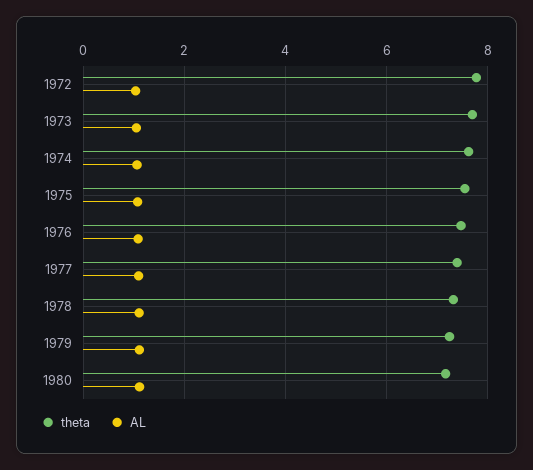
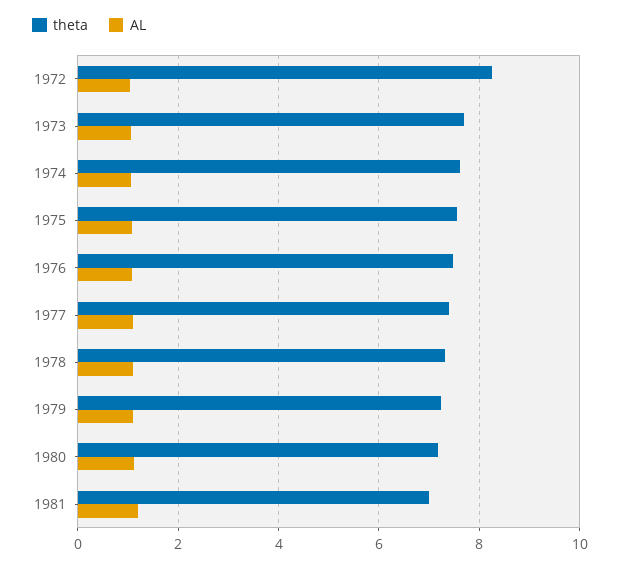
theta, 1972: 7.8 -> 8.2
theta, 1981: none -> 7
AL, 1981: none -> 1.2

